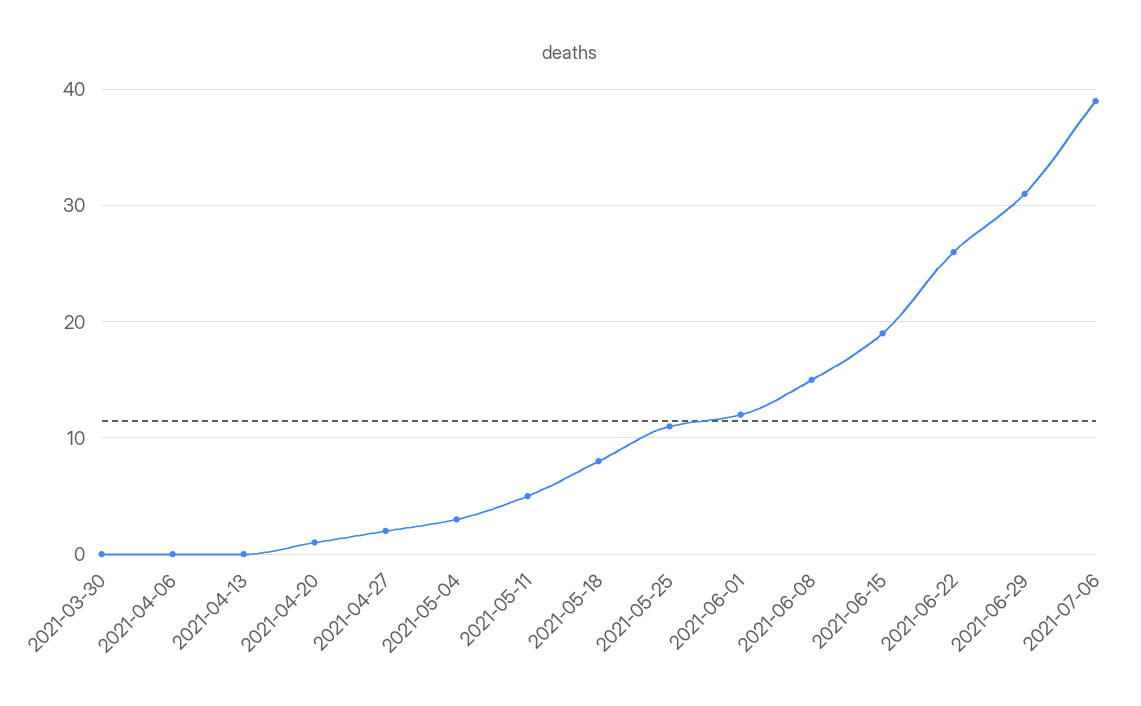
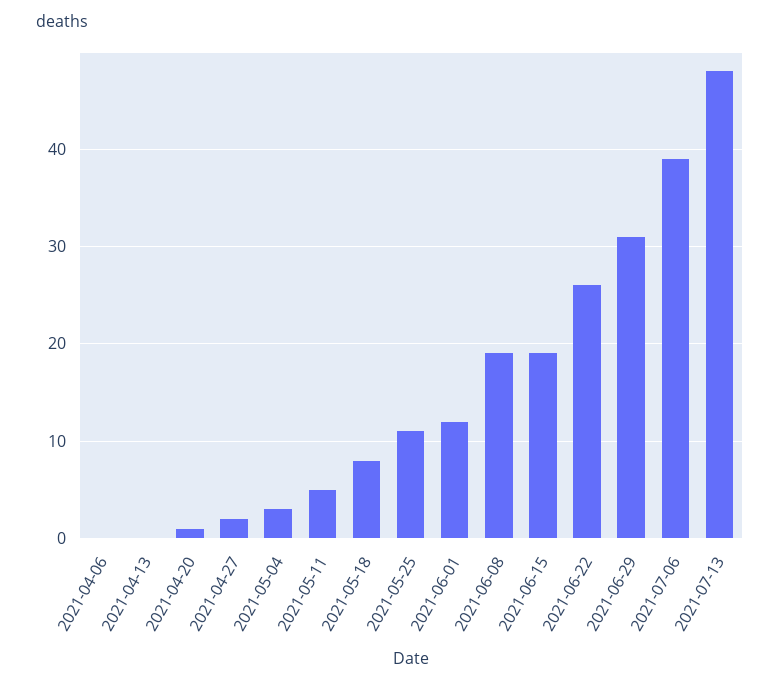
2021-03-30: 0 -> none
2021-06-08: 15 -> 19
2021-07-13: none -> 48

